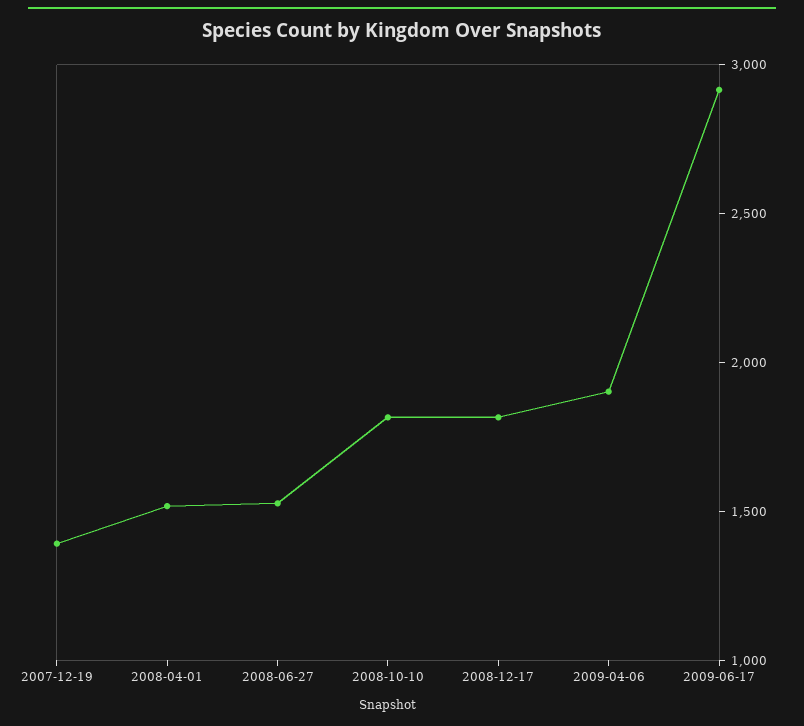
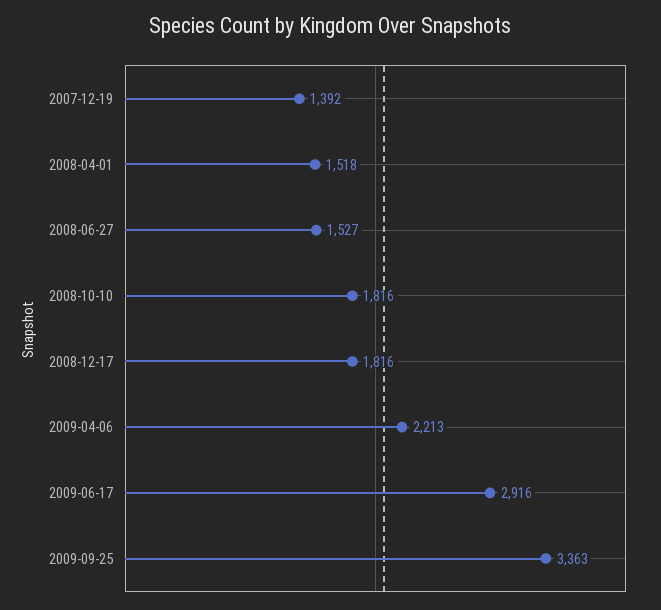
2009-04-06: 1900 -> 2213
2009-09-25: none -> 3363

